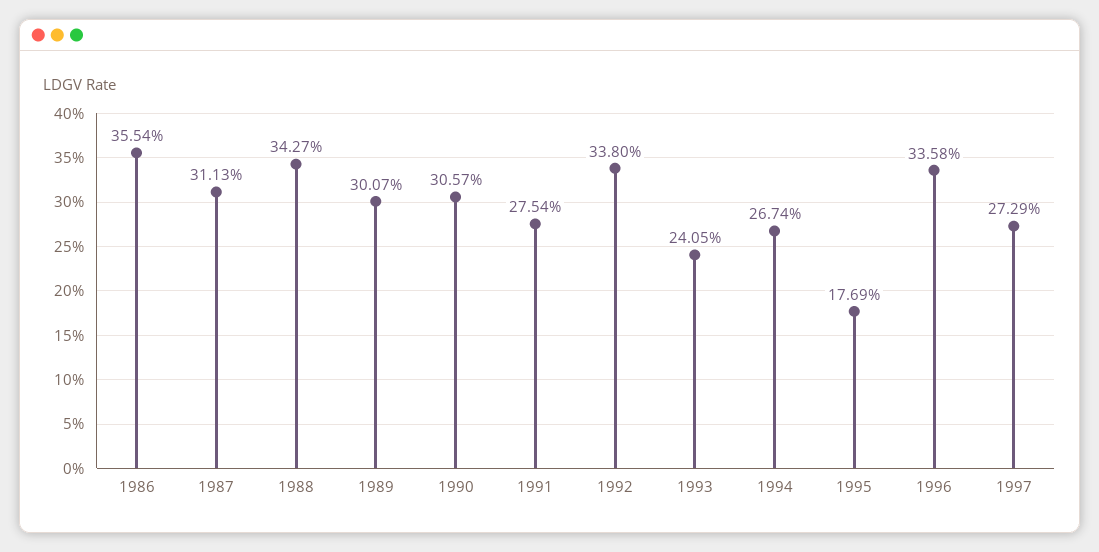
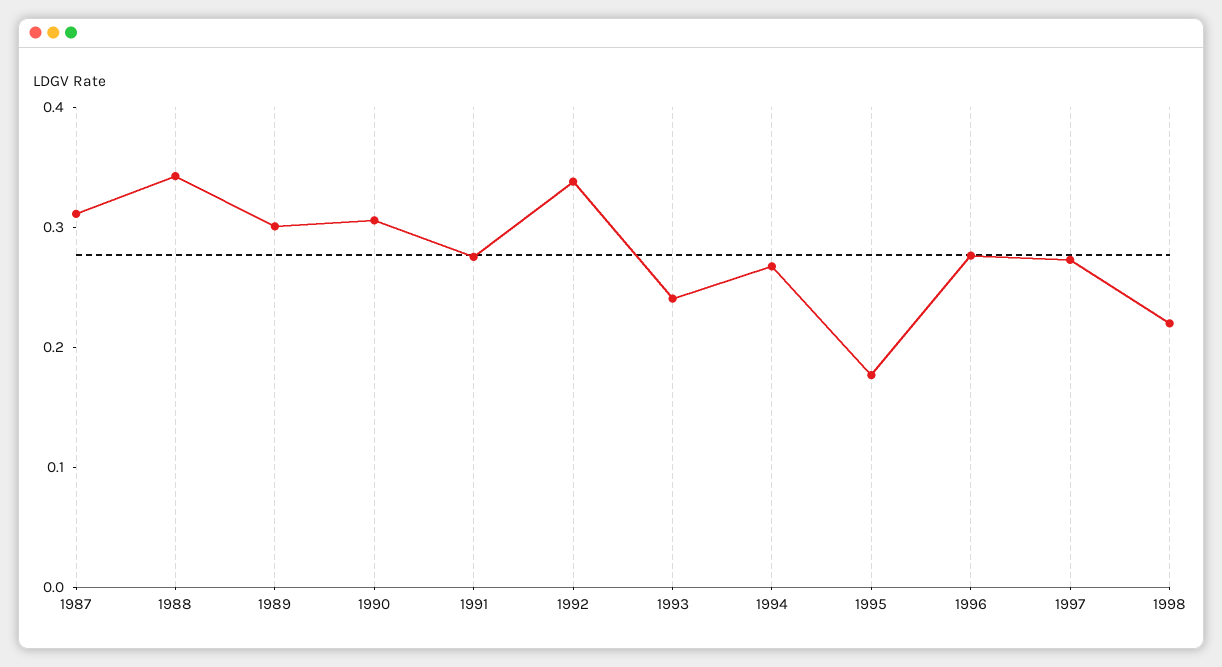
1986: 0.3554 -> none
1996: 0.3358 -> 0.28
1998: none -> 0.22

